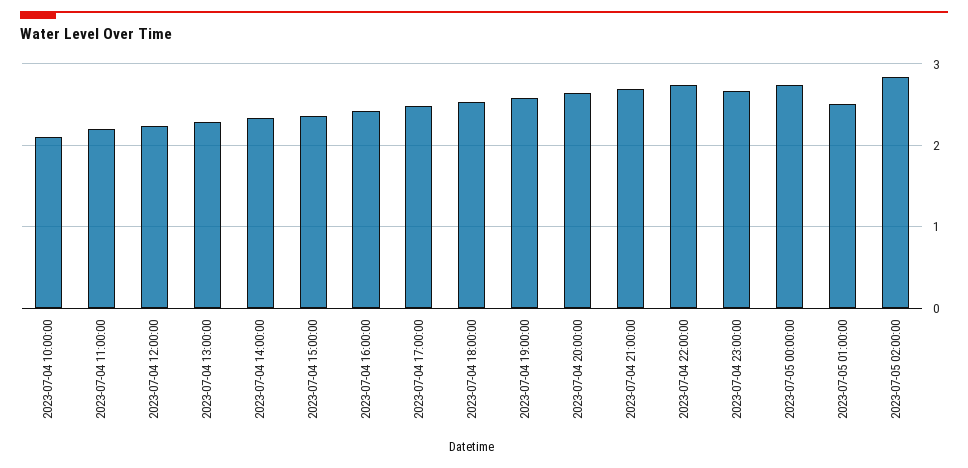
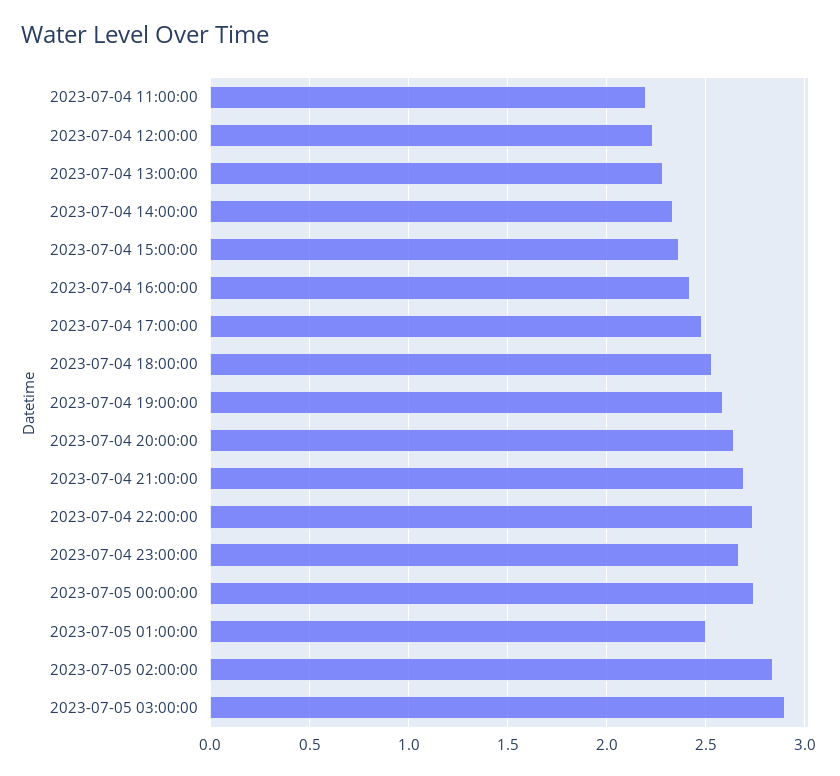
2023-07-04 10:00:00: 2.1 -> none
2023-07-05 03:00:00: none -> 2.9

